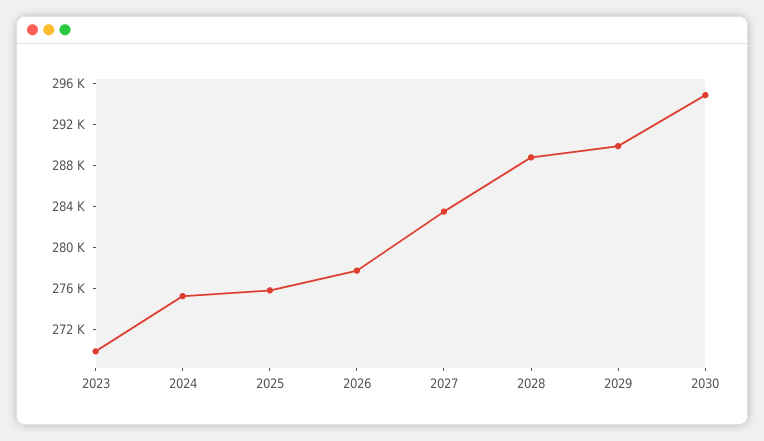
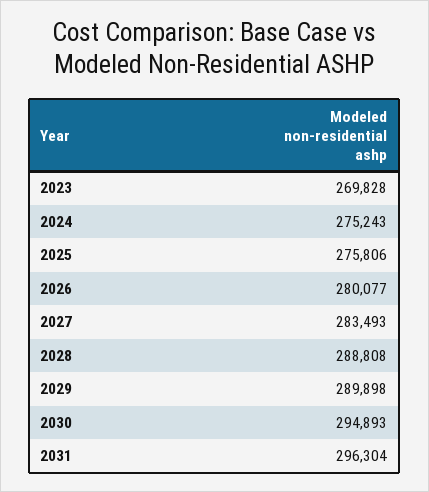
2026: 278000 -> 280077
2031: none -> 296304

